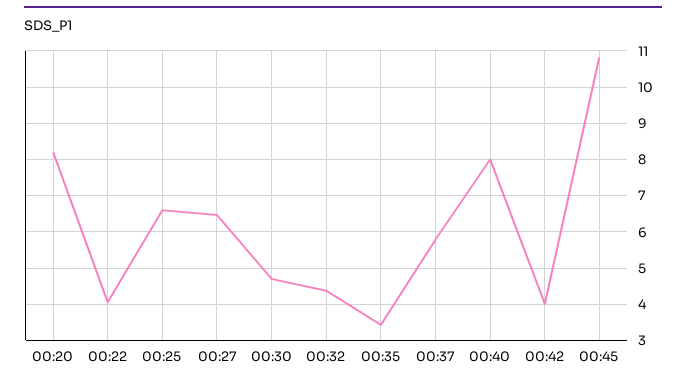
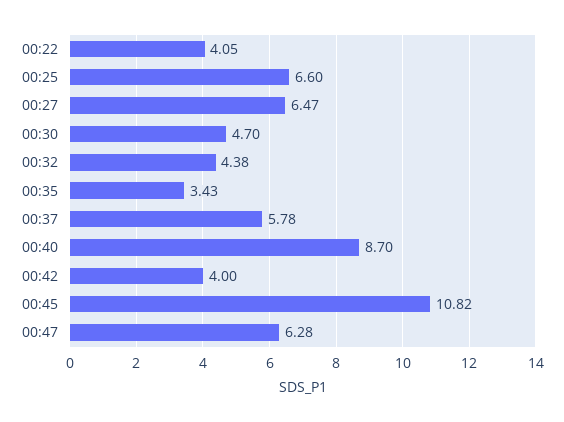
00:20: 8.2 -> none
00:40: 8 -> 8.7
00:47: none -> 6.28

